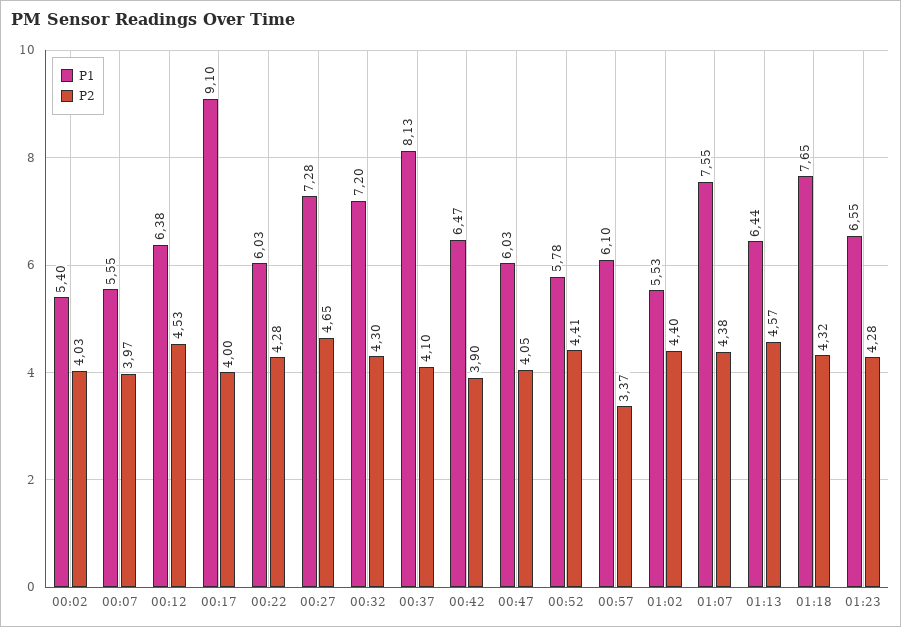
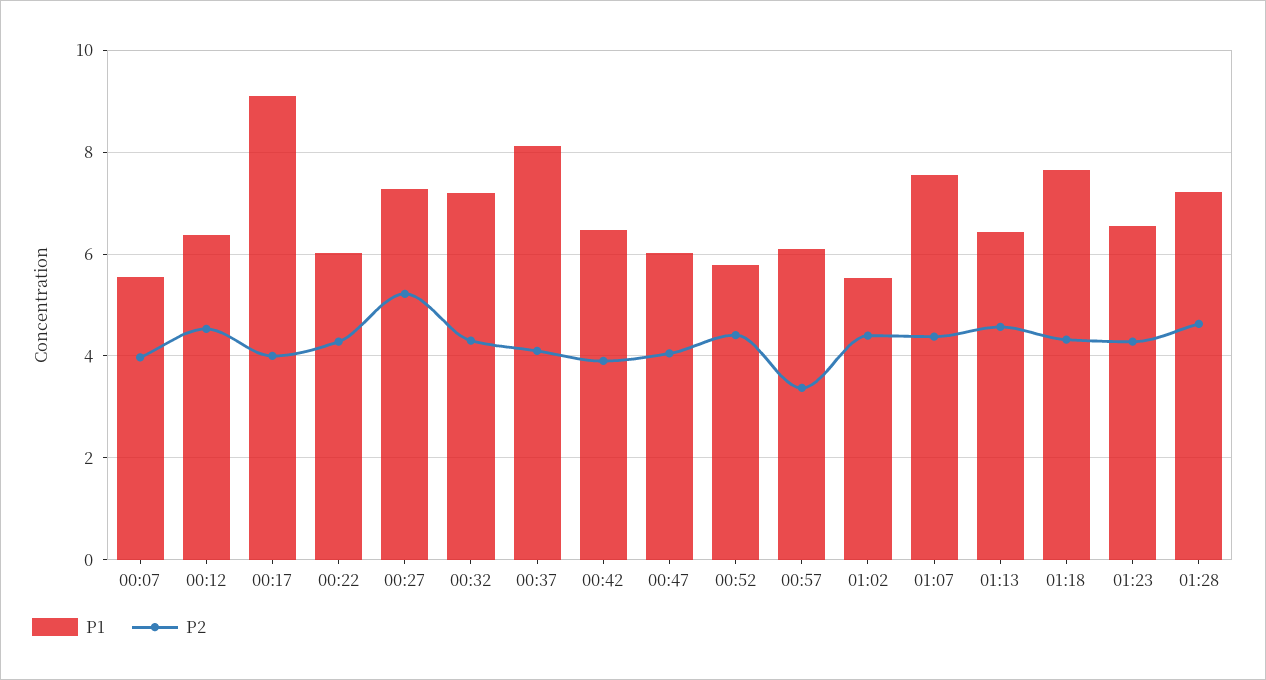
P1, 00:02: 5.4 -> none
P2, 00:02: 4.03 -> none
P2, 00:27: 4.65 -> 5.2
P1, 01:28: none -> 7.2
P2, 01:28: none -> 4.6

